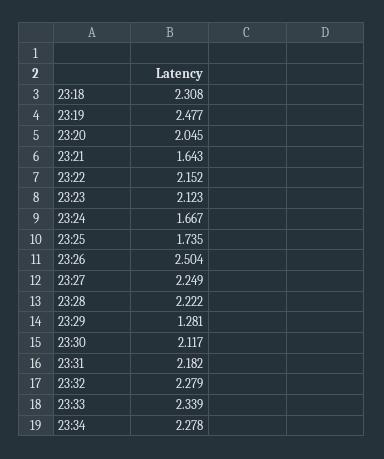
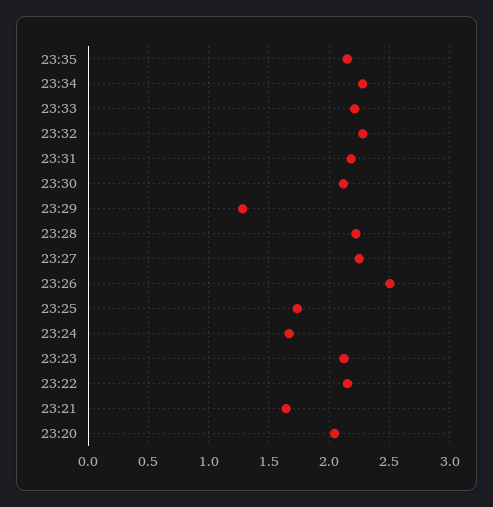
23:18: 2.308 -> none
23:19: 2.477 -> none
23:33: 2.339 -> 2.2
23:35: none -> 2.15

